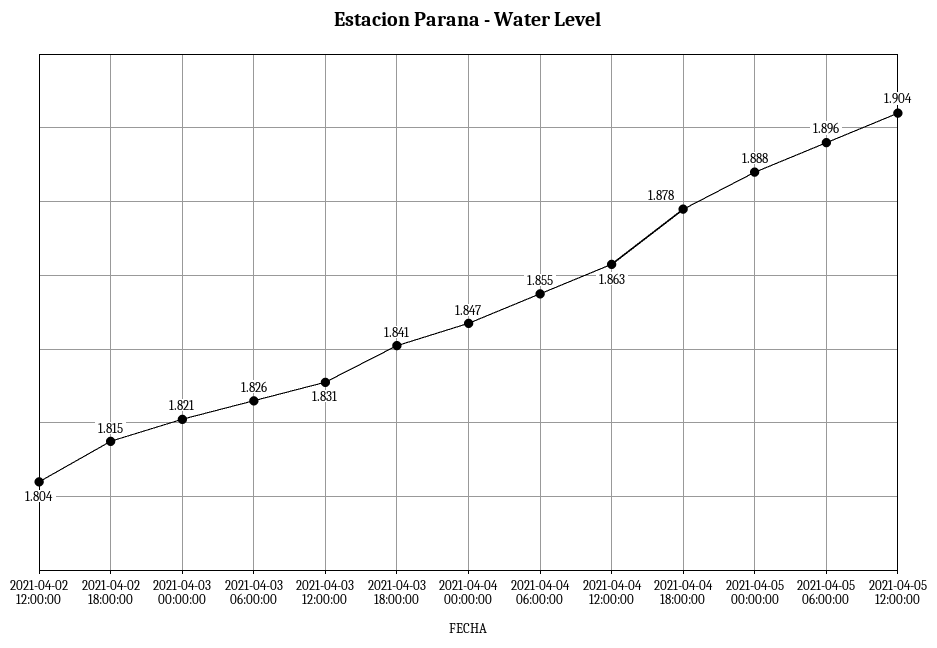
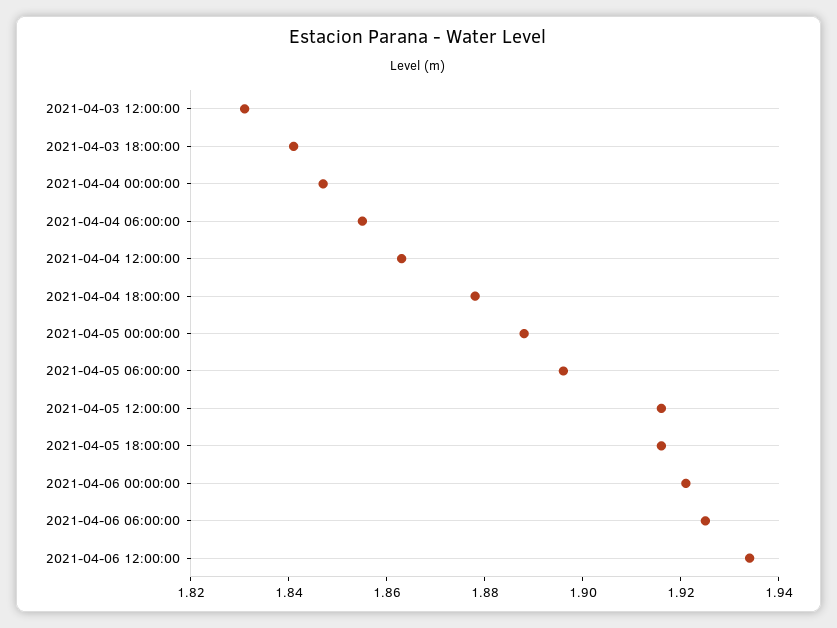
2021-04-02 12:00:00: 1.804 -> none
2021-04-02 18:00:00: 1.815 -> none
2021-04-03 00:00:00: 1.821 -> none
2021-04-03 06:00:00: 1.826 -> none
2021-04-05 12:00:00: 1.904 -> 1.915
2021-04-05 18:00:00: none -> 1.915
2021-04-06 00:00:00: none -> 1.92
2021-04-06 06:00:00: none -> 1.925
2021-04-06 12:00:00: none -> 1.935

